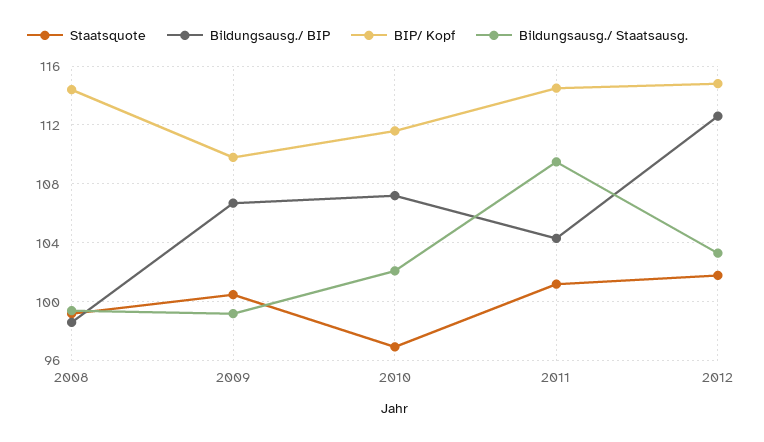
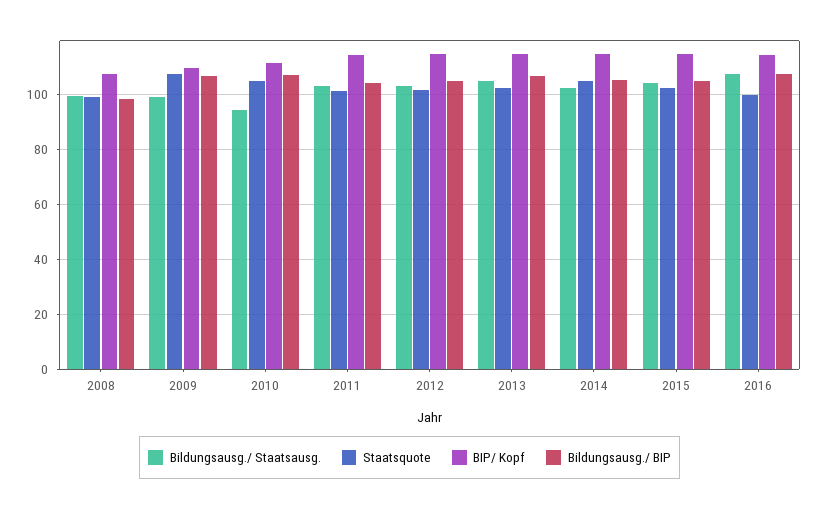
BIP/ Kopf, 2008: 114.5 -> 107.5
Staatsquote, 2009: 100.5 -> 107.5
Staatsquote, 2010: 97 -> 105
Bildungsausg./ Staatsausg., 2010: 102 -> 95
Bildungsausg./ Staatsausg., 2011: 109.5 -> 102.5
Bildungsausg./ BIP, 2012: 112.5 -> 105
Bildungsausg./ Staatsausg., 2013: none -> 105
Staatsquote, 2013: none -> 102.5
BIP/ Kopf, 2013: none -> 115
Bildungsausg./ BIP, 2013: none -> 107.5
Bildungsausg./ Staatsausg., 2014: none -> 102.5
Staatsquote, 2014: none -> 105
BIP/ Kopf, 2014: none -> 115
Bildungsausg./ BIP, 2014: none -> 105
Bildungsausg./ Staatsausg., 2015: none -> 105
Staatsquote, 2015: none -> 102.5
BIP/ Kopf, 2015: none -> 115
Bildungsausg./ BIP, 2015: none -> 105
Bildungsausg./ Staatsausg., 2016: none -> 107.5
Staatsquote, 2016: none -> 100
BIP/ Kopf, 2016: none -> 115
Bildungsausg./ BIP, 2016: none -> 107.5

